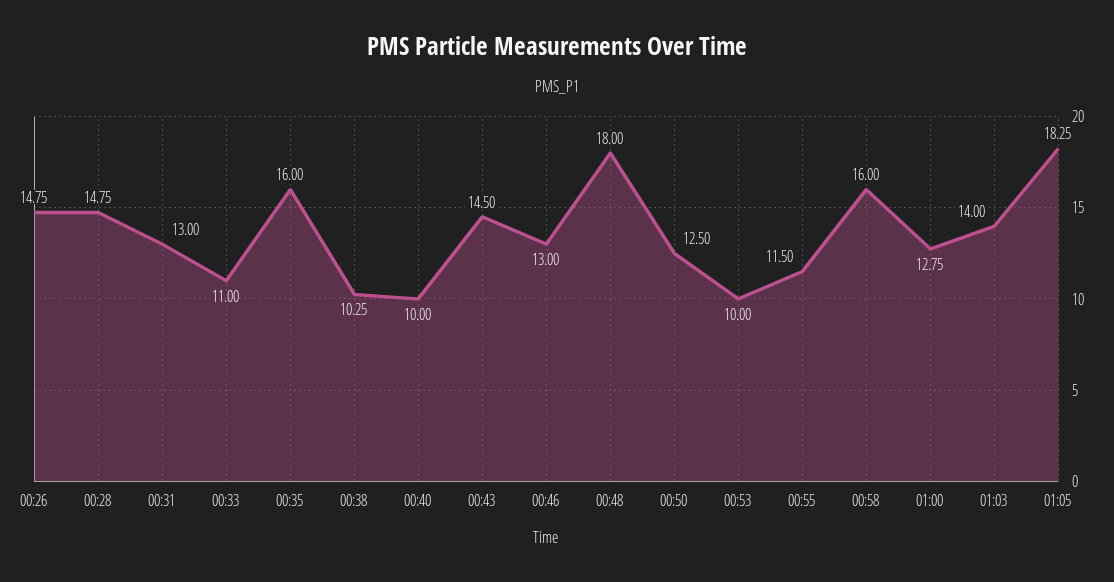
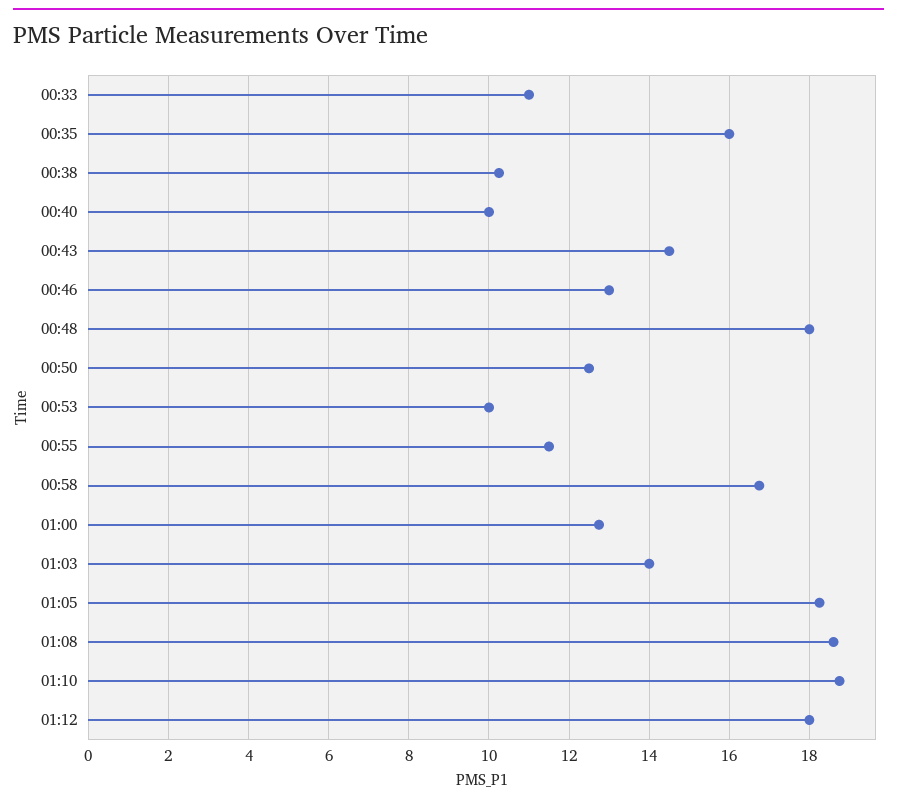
00:26: 14.75 -> none
00:28: 14.75 -> none
00:31: 13 -> none
00:58: 16 -> 16.8
01:08: none -> 18.6
01:10: none -> 18.8
01:12: none -> 18

